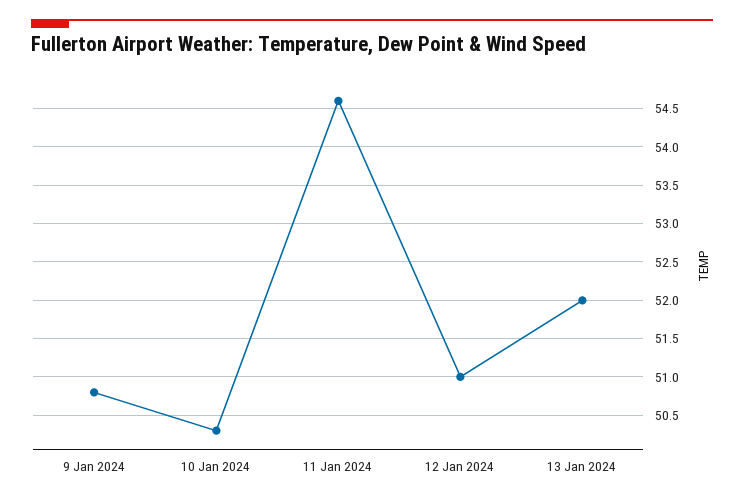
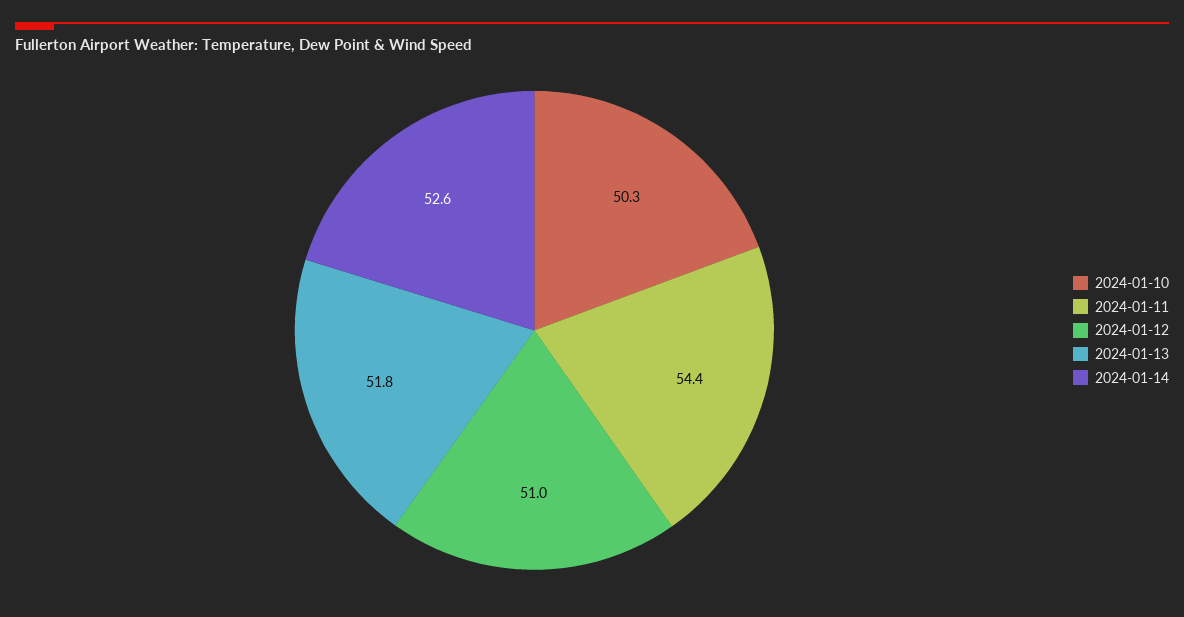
9 Jan 2024: 50.8 -> none
11 Jan 2024: 54.6 -> 54.4
13 Jan 2024: 52 -> 51.8
2024-01-14: none -> 52.6

